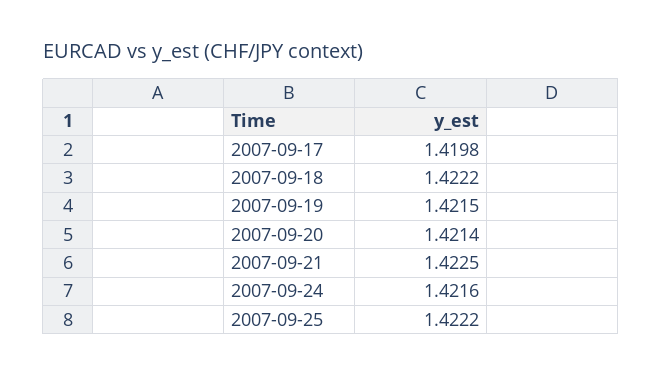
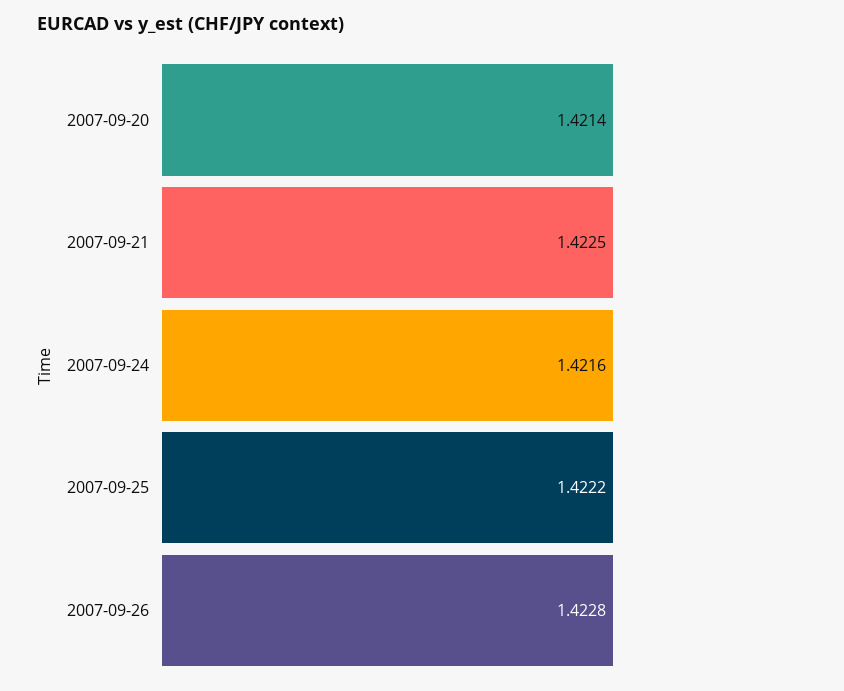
2007-09-17: 1.4198 -> none
2007-09-18: 1.4222 -> none
2007-09-19: 1.4215 -> none
2007-09-26: none -> 1.4228

